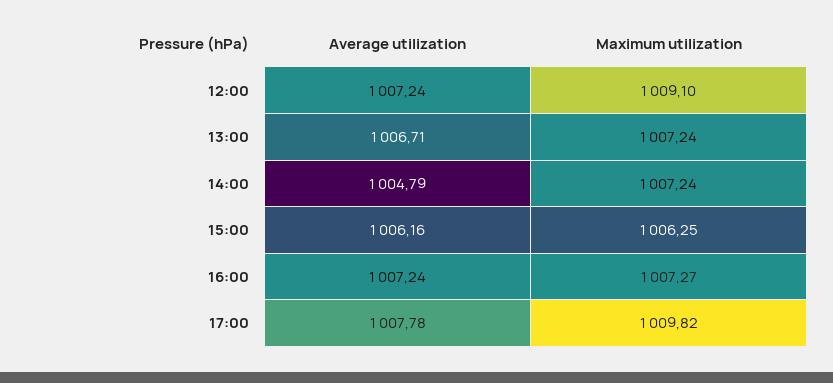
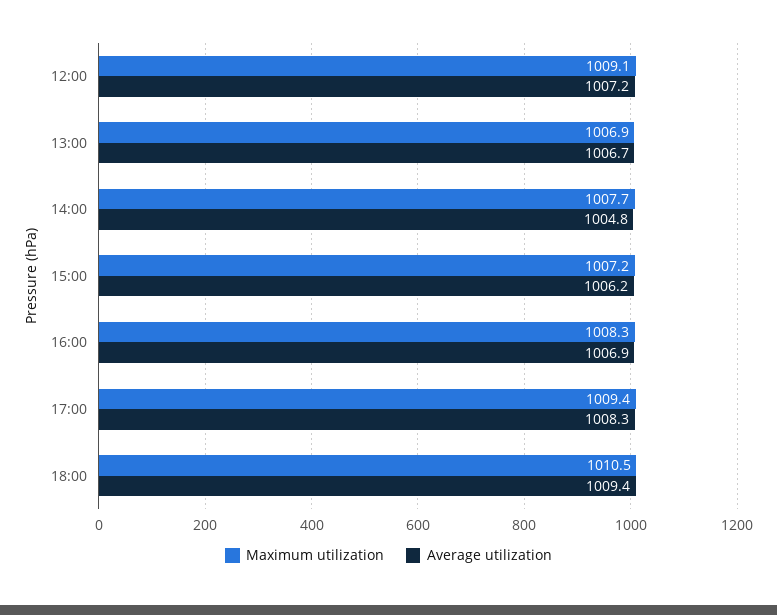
Maximum utilization, 13:00: 1007.24 -> 1006.9
Maximum utilization, 14:00: 1007.24 -> 1007.7
Maximum utilization, 15:00: 1006.25 -> 1007.2
Average utilization, 16:00: 1007.24 -> 1006.9
Maximum utilization, 16:00: 1007.27 -> 1008.3
Average utilization, 17:00: 1007.78 -> 1008.3
Maximum utilization, 17:00: 1009.82 -> 1009.4
Maximum utilization, 18:00: none -> 1010.5
Average utilization, 18:00: none -> 1009.4

